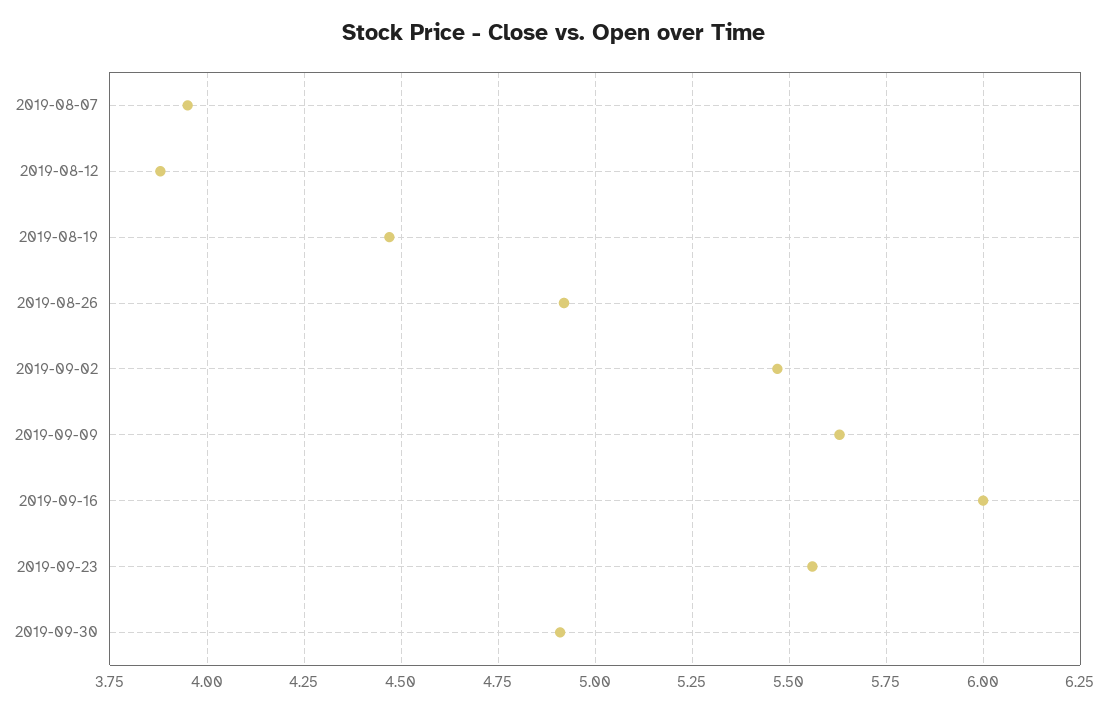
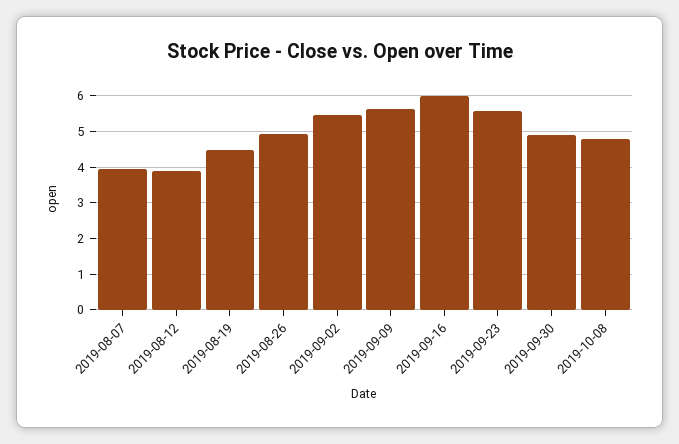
2019-10-08: none -> 4.8

